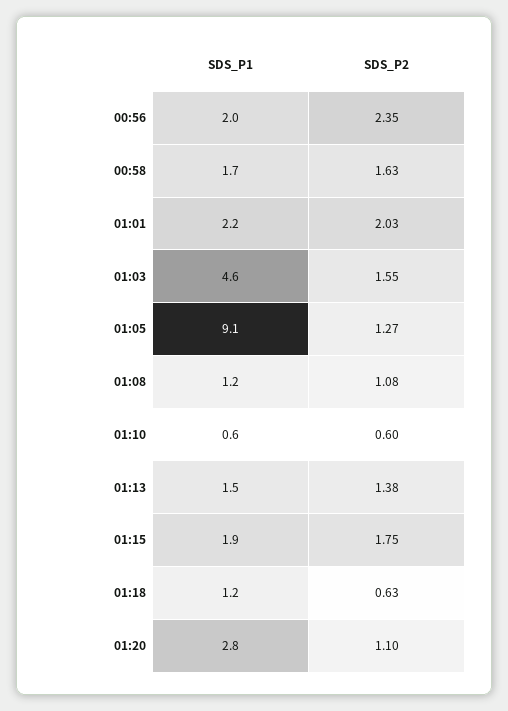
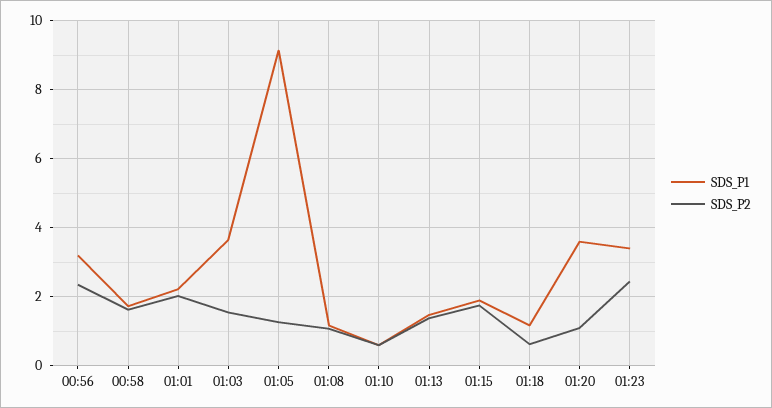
SDS_P1, 00:56: 2 -> 3.2
SDS_P1, 01:03: 4.6 -> 3.6
SDS_P1, 01:20: 2.8 -> 3.6
SDS_P1, 01:23: none -> 3.4
SDS_P2, 01:23: none -> 2.4

